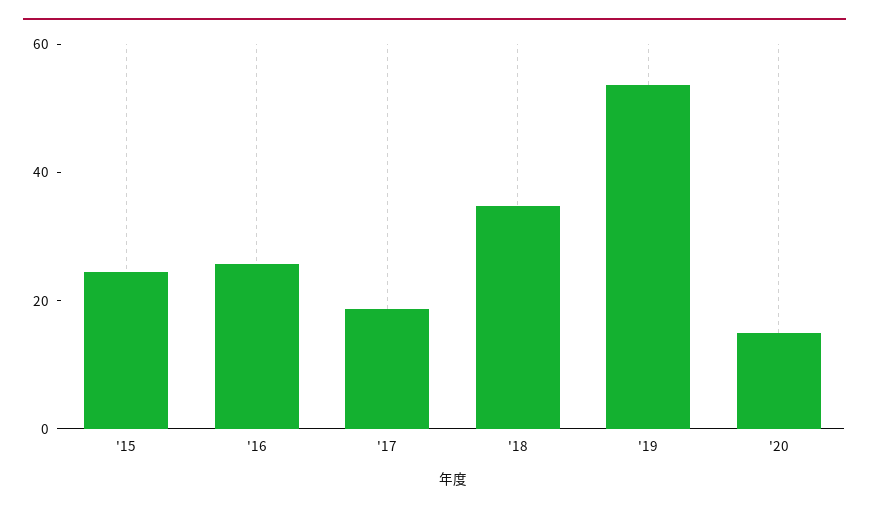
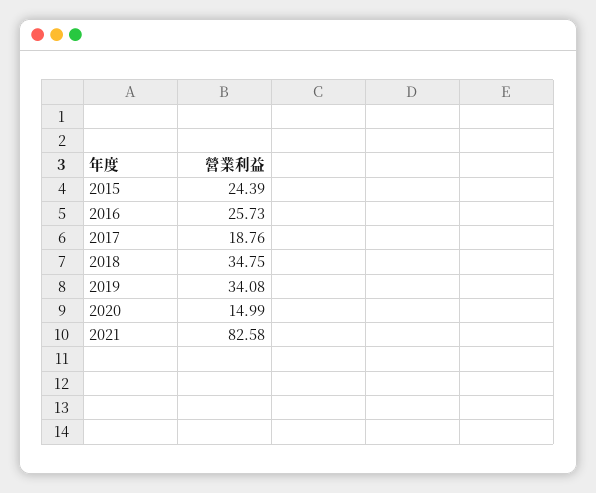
'19: 55 -> 34.08
2021: none -> 82.58

